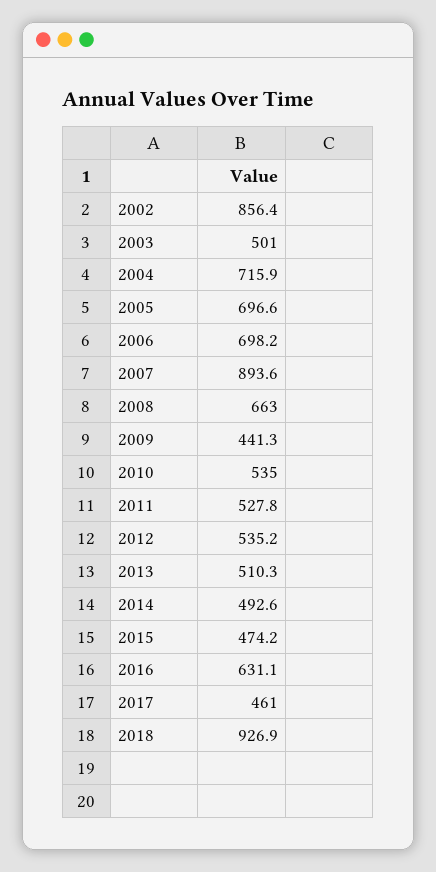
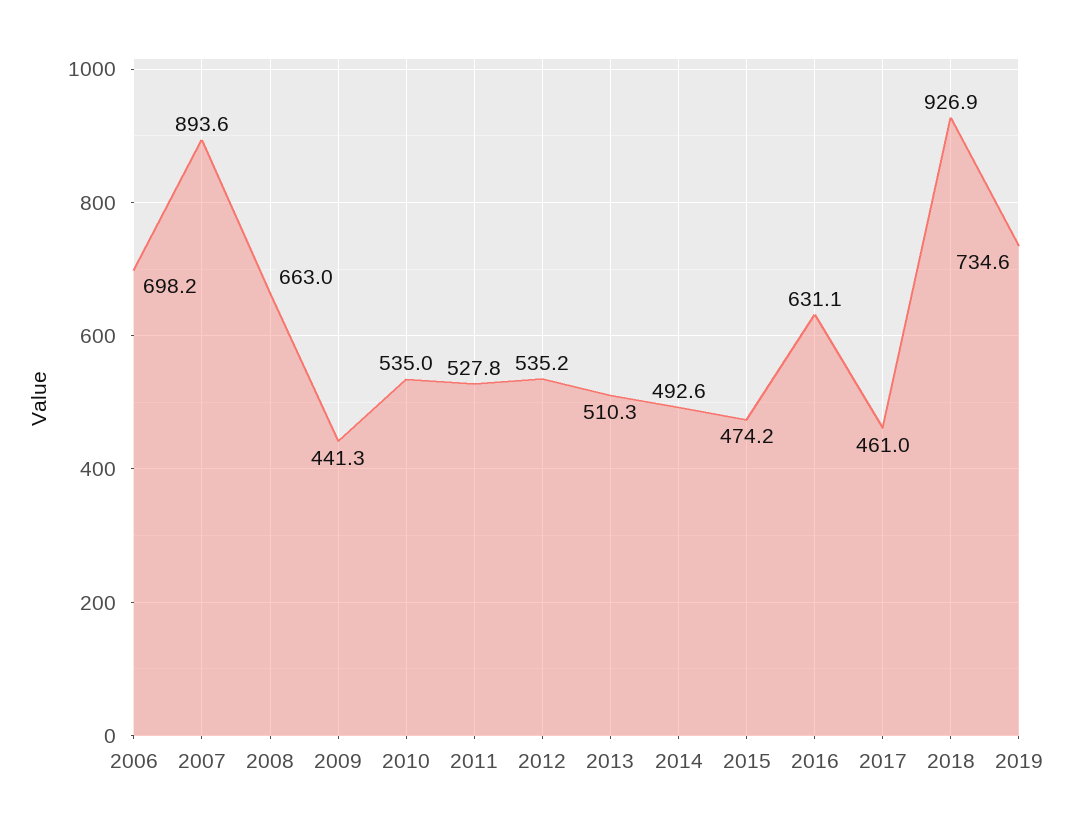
2002: 856.4 -> none
2003: 501 -> none
2004: 715.9 -> none
2005: 696.6 -> none
2019: none -> 734.6

